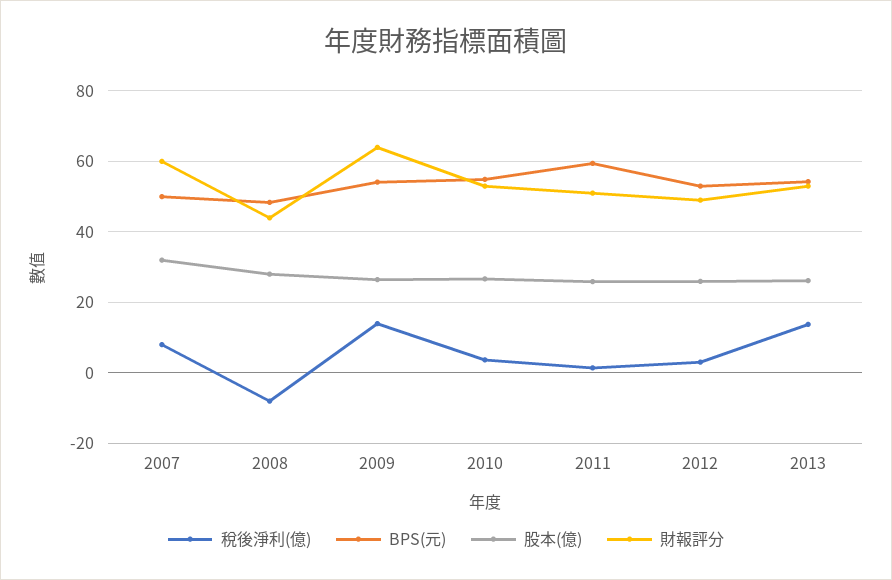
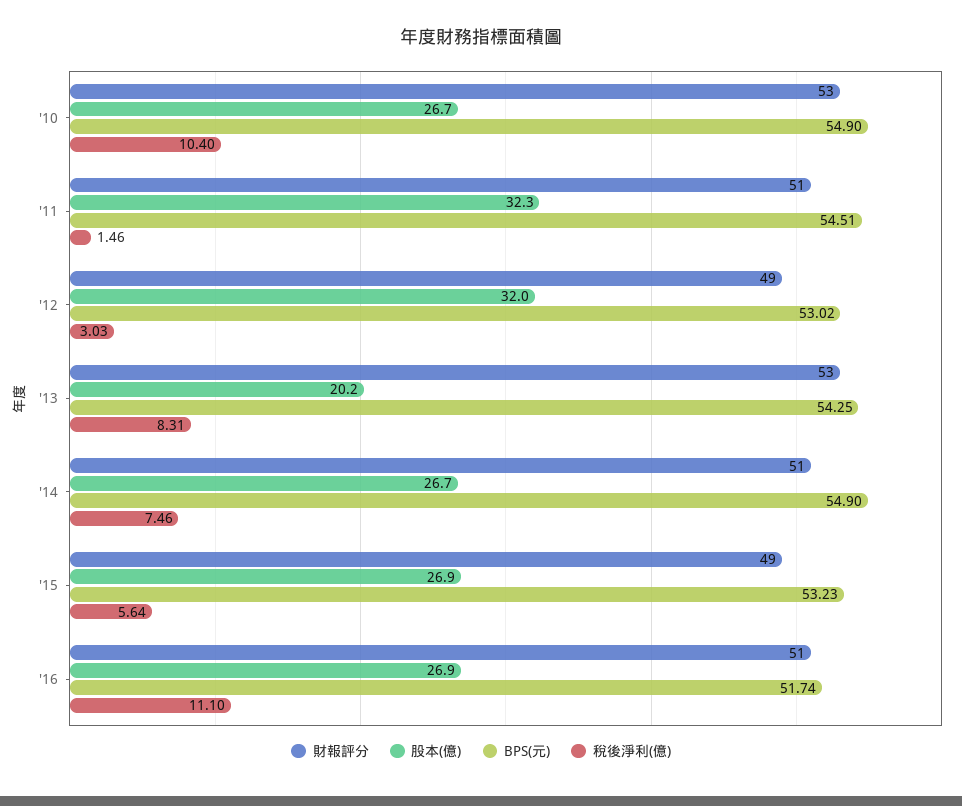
稅後淨利(億), 2007: 8 -> none
BPS(元), 2007: 50 -> none
股本(億), 2007: 32 -> none
財報評分, 2007: 60 -> none
稅後淨利(億), 2008: -8 -> none
BPS(元), 2008: 48 -> none
股本(億), 2008: 28 -> none
財報評分, 2008: 44 -> none
稅後淨利(億), 2009: 14 -> none
BPS(元), 2009: 54 -> none
股本(億), 2009: 26 -> none
財報評分, 2009: 64 -> none
稅後淨利(億), 2010: 4 -> 10.4
BPS(元), 2011: 60 -> 54.51
股本(億), 2011: 26 -> 32.3
股本(億), 2012: 26 -> 32
稅後淨利(億), 2013: 14 -> 8.31
股本(億), 2013: 26 -> 20.2
財報評分, '14: none -> 51
股本(億), '14: none -> 26.7
BPS(元), '14: none -> 54.9
稅後淨利(億), '14: none -> 7.46
財報評分, '15: none -> 49
股本(億), '15: none -> 26.9
BPS(元), '15: none -> 53.23
稅後淨利(億), '15: none -> 5.64
財報評分, '16: none -> 51
股本(億), '16: none -> 26.9
BPS(元), '16: none -> 51.74
稅後淨利(億), '16: none -> 11.1

